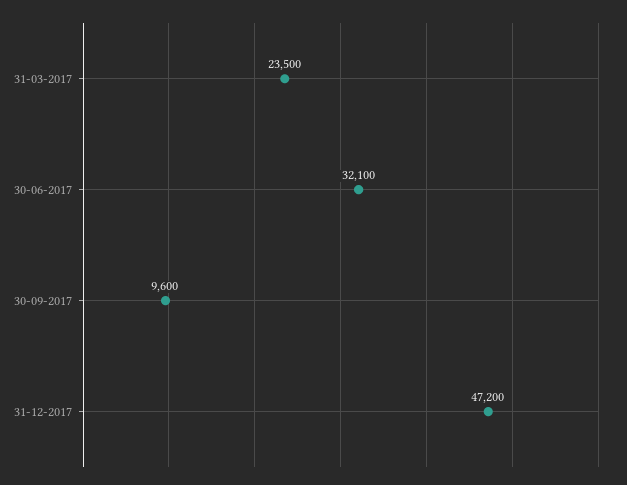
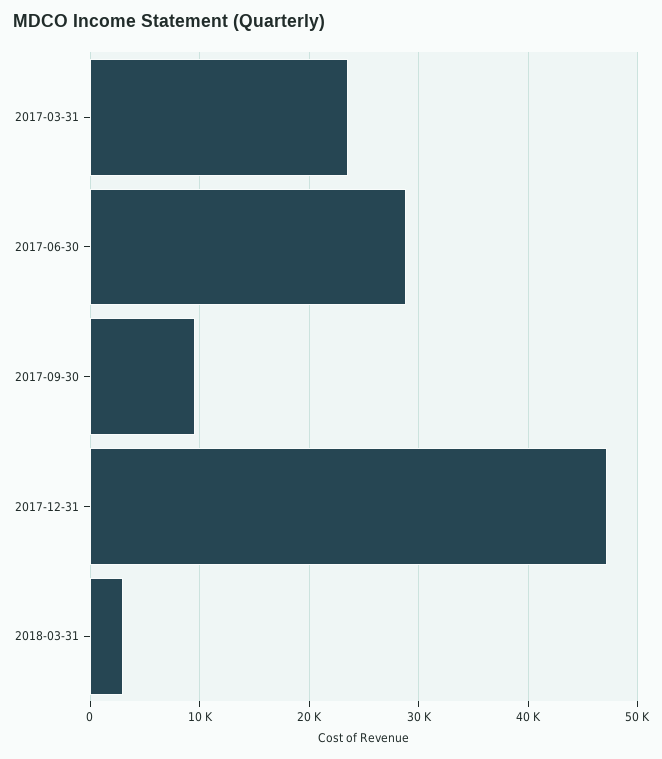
30-06-2017: 32100 -> 29000
2018-03-31: none -> 3000

